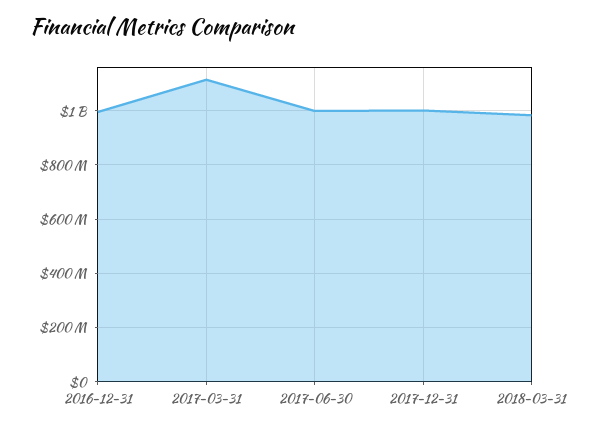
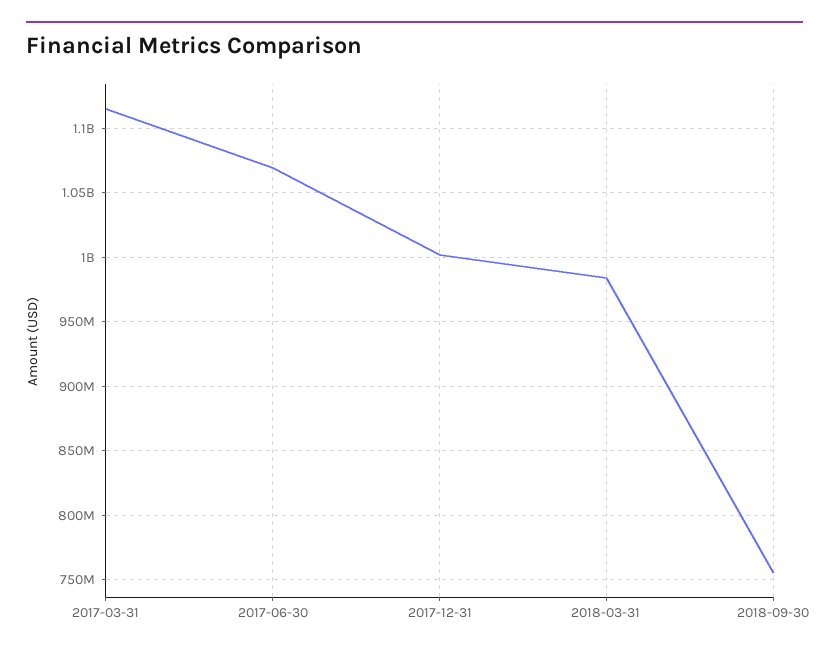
2016-12-31: 1000000000 -> none
2017-06-30: 1000000000 -> 1070000000
2018-09-30: none -> 755000000

